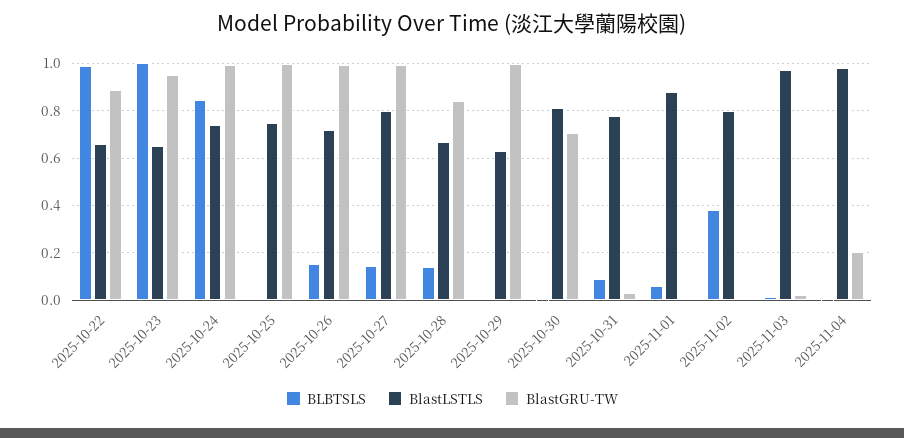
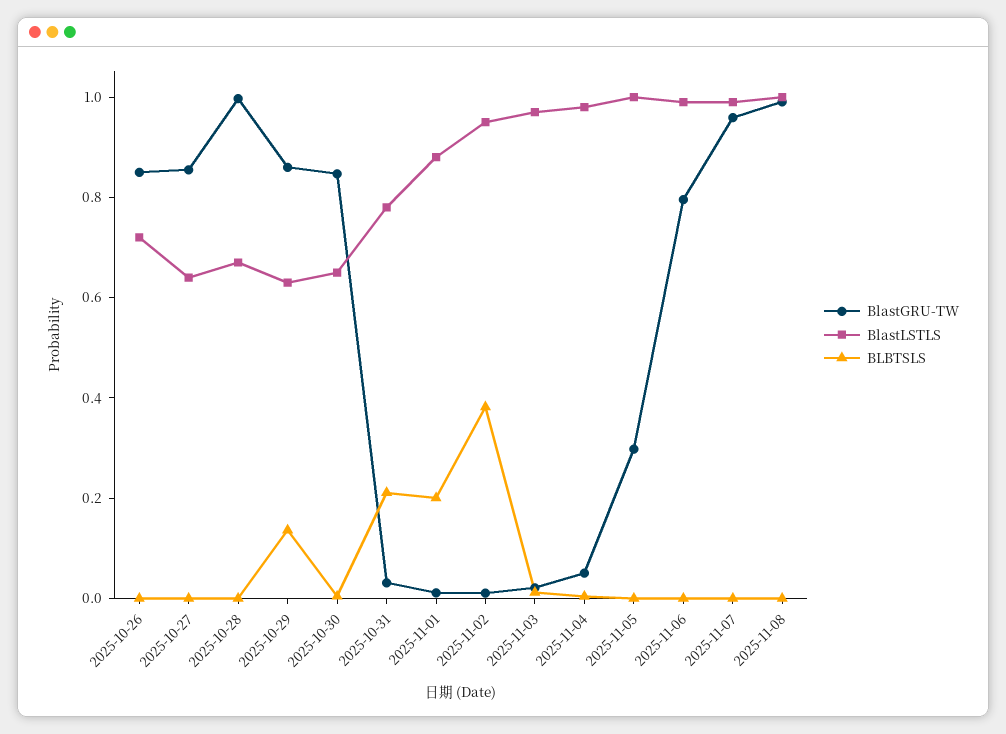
BLBTSLS, 2025-10-22: 1 -> none
BlastLSTLS, 2025-10-22: 0.65 -> none
BlastGRU-TW, 2025-10-22: 0.9 -> none
BLBTSLS, 2025-10-23: 1 -> none
BlastLSTLS, 2025-10-23: 0.65 -> none
BlastGRU-TW, 2025-10-23: 0.95 -> none
BLBTSLS, 2025-10-24: 0.85 -> none
BlastLSTLS, 2025-10-24: 0.75 -> none
BlastGRU-TW, 2025-10-24: 1 -> none
BLBTSLS, 2025-10-25: 0 -> none
BlastLSTLS, 2025-10-25: 0.75 -> none
BlastGRU-TW, 2025-10-25: 1 -> none
BLBTSLS, 2025-10-26: 0.15 -> 0
BlastGRU-TW, 2025-10-26: 1 -> 0.85
BLBTSLS, 2025-10-27: 0.15 -> 0
BlastLSTLS, 2025-10-27: 0.8 -> 0.65
BlastGRU-TW, 2025-10-27: 1 -> 0.85
BLBTSLS, 2025-10-28: 0.15 -> 0
BlastGRU-TW, 2025-10-28: 0.85 -> 1
BLBTSLS, 2025-10-29: 0 -> 0.15
BlastGRU-TW, 2025-10-29: 1 -> 0.85
BlastLSTLS, 2025-10-30: 0.8 -> 0.65
BlastGRU-TW, 2025-10-30: 0.7 -> 0.85
BLBTSLS, 2025-10-31: 0.1 -> 0.2
BLBTSLS, 2025-11-01: 0.05 -> 0.2
BlastLSTLS, 2025-11-02: 0.8 -> 0.95
BlastGRU-TW, 2025-11-04: 0.2 -> 0.05
BlastGRU-TW, 2025-11-05: none -> 0.3
BlastLSTLS, 2025-11-05: none -> 1
BLBTSLS, 2025-11-05: none -> 0
BlastGRU-TW, 2025-11-06: none -> 0.8
BlastLSTLS, 2025-11-06: none -> 1
BLBTSLS, 2025-11-06: none -> 0
BlastGRU-TW, 2025-11-07: none -> 0.95
BlastLSTLS, 2025-11-07: none -> 1
BLBTSLS, 2025-11-07: none -> 0
BlastGRU-TW, 2025-11-08: none -> 1
BlastLSTLS, 2025-11-08: none -> 1
BLBTSLS, 2025-11-08: none -> 0

